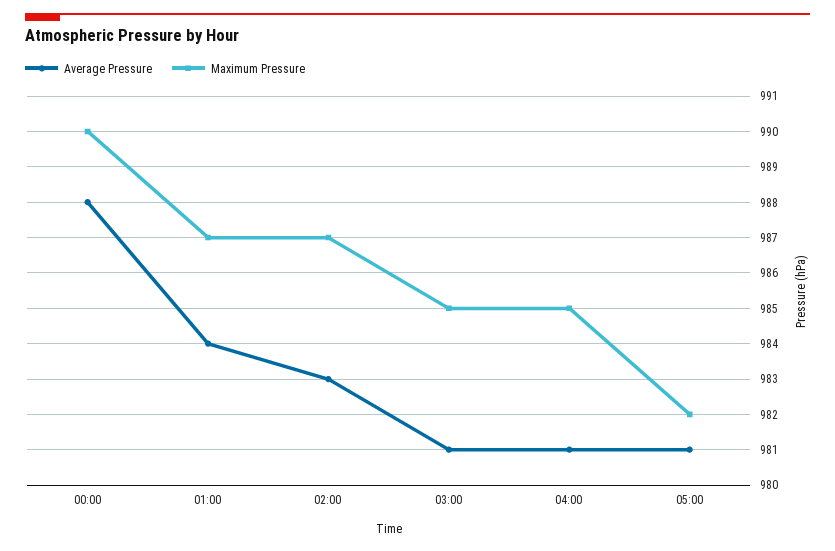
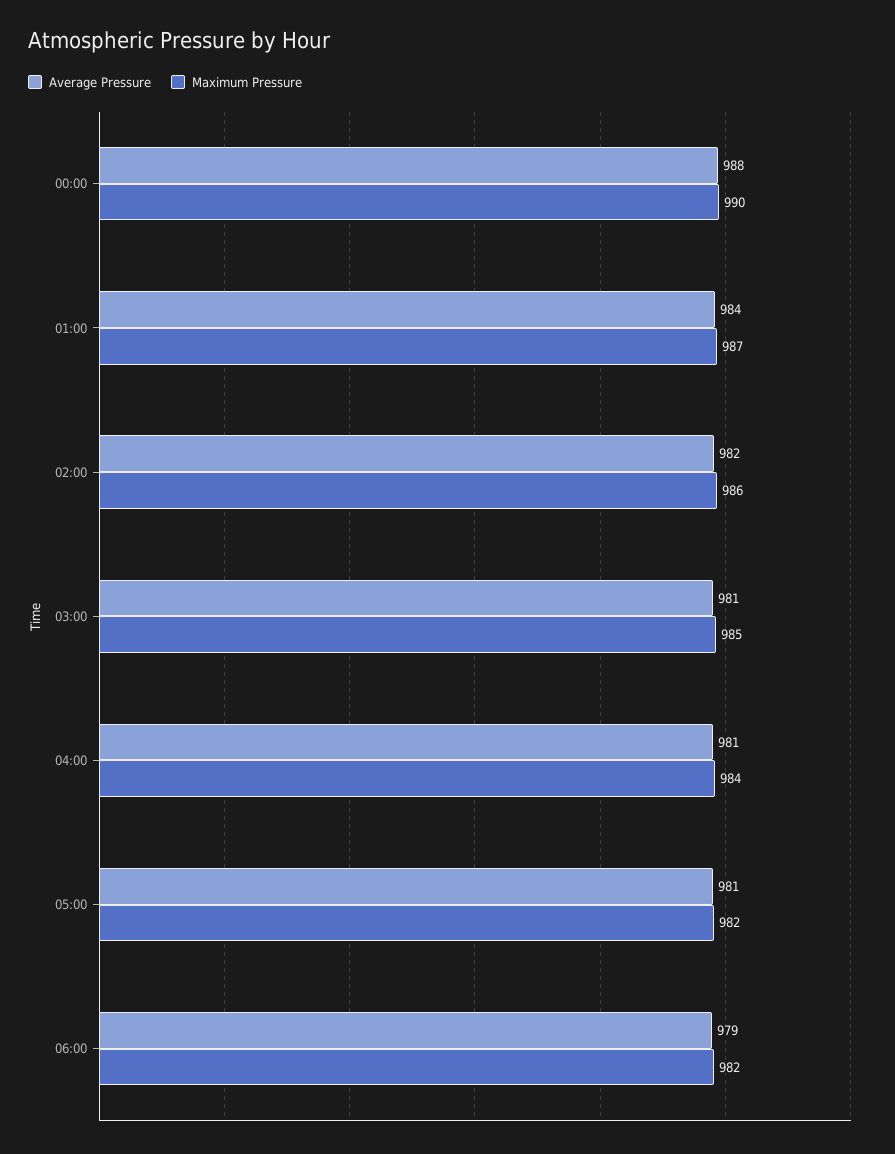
Average Pressure, 02:00: 983 -> 982
Maximum Pressure, 02:00: 987 -> 986
Maximum Pressure, 04:00: 985 -> 984
Average Pressure, 06:00: none -> 979
Maximum Pressure, 06:00: none -> 982

